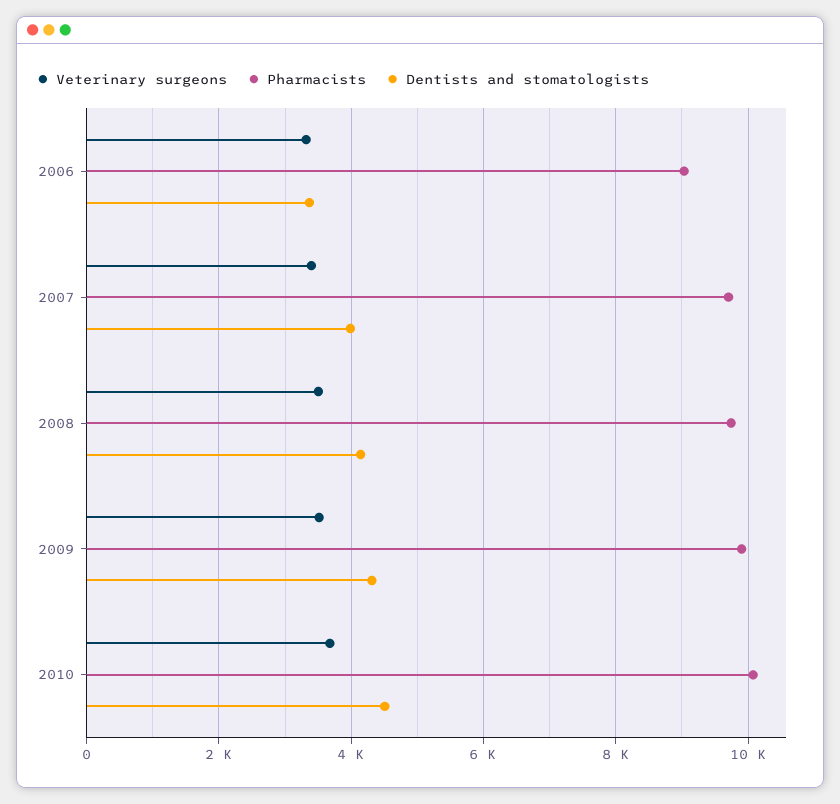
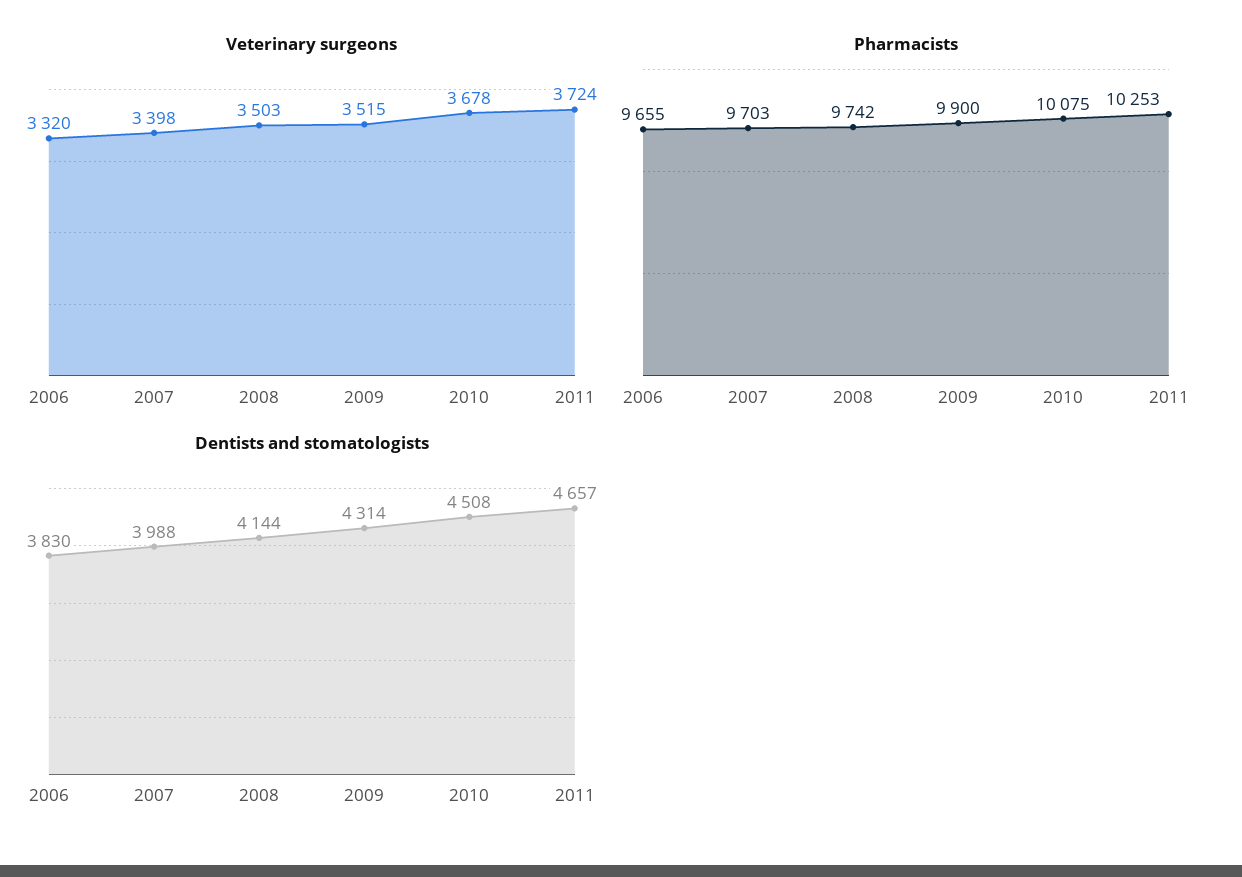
Pharmacists, 2006: 9000 -> 9655
Dentists and stomatologists, 2006: 3400 -> 3830
Veterinary surgeons, 2011: none -> 3724
Pharmacists, 2011: none -> 10253
Dentists and stomatologists, 2011: none -> 4657

